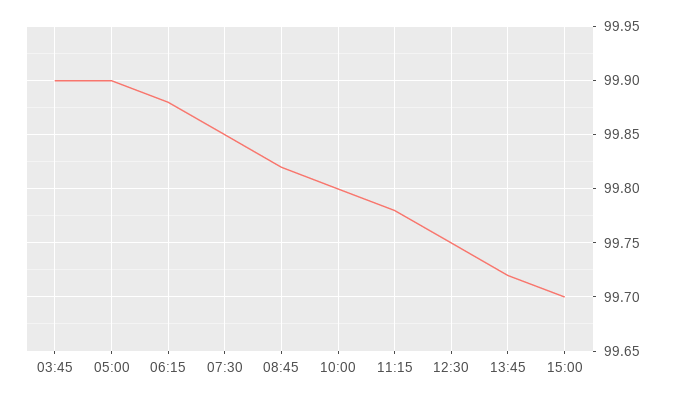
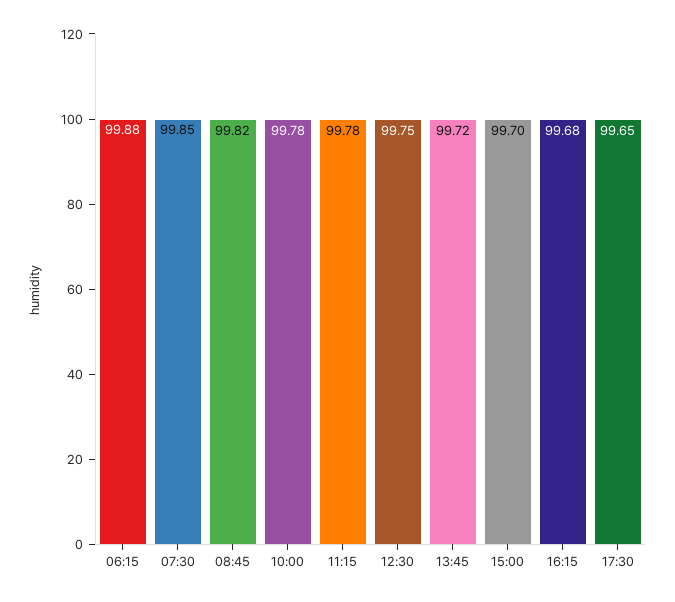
03:45: 99.9 -> none
05:00: 99.9 -> none
10:00: 99.8 -> 99.78
16:15: none -> 99.68
17:30: none -> 99.65

